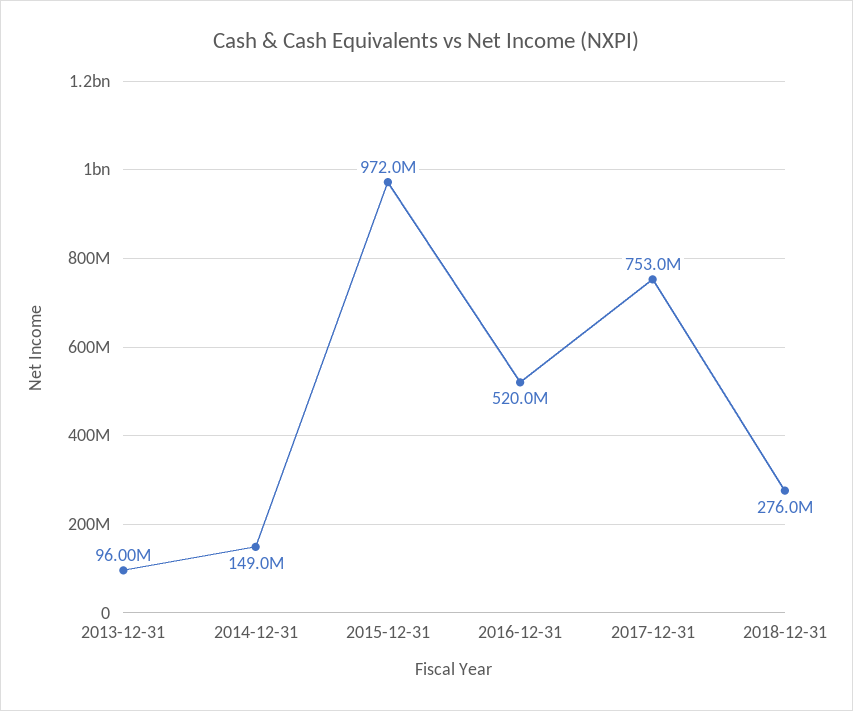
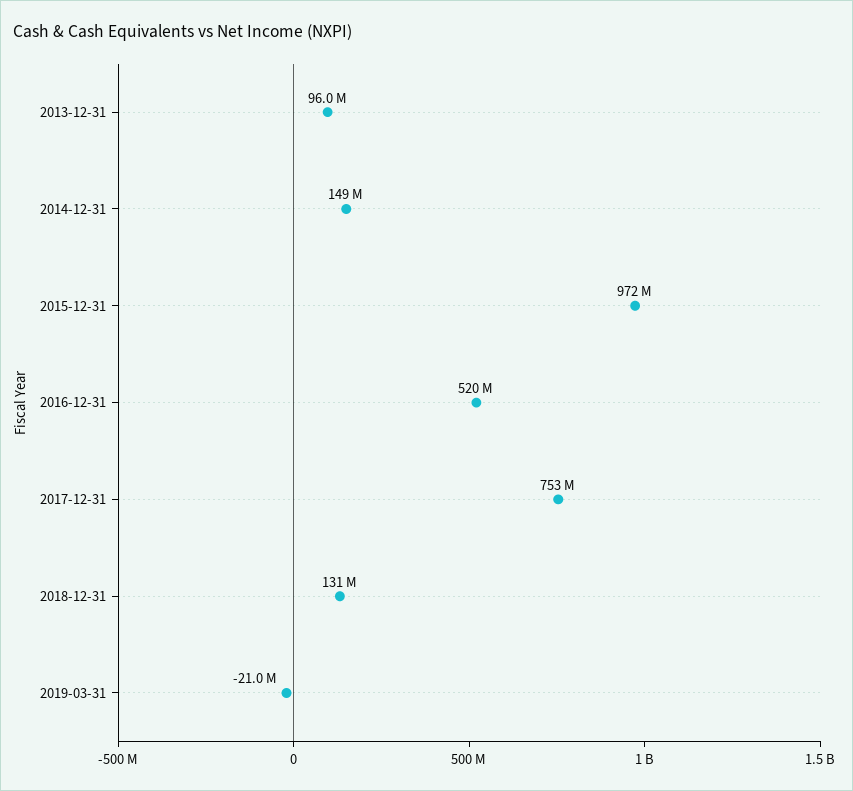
2018-12-31: 276000000 -> 131000000
2019-03-31: none -> -21000000

